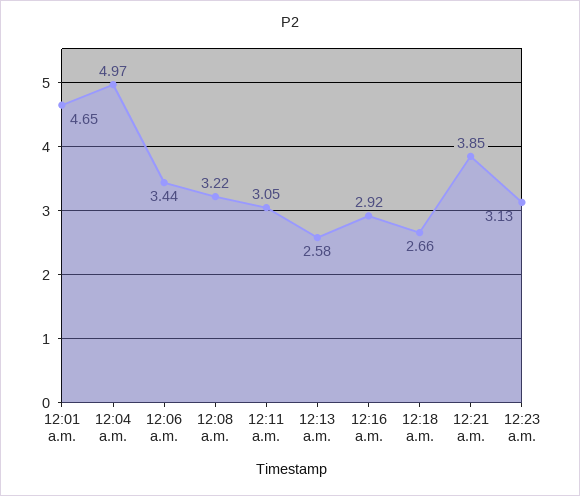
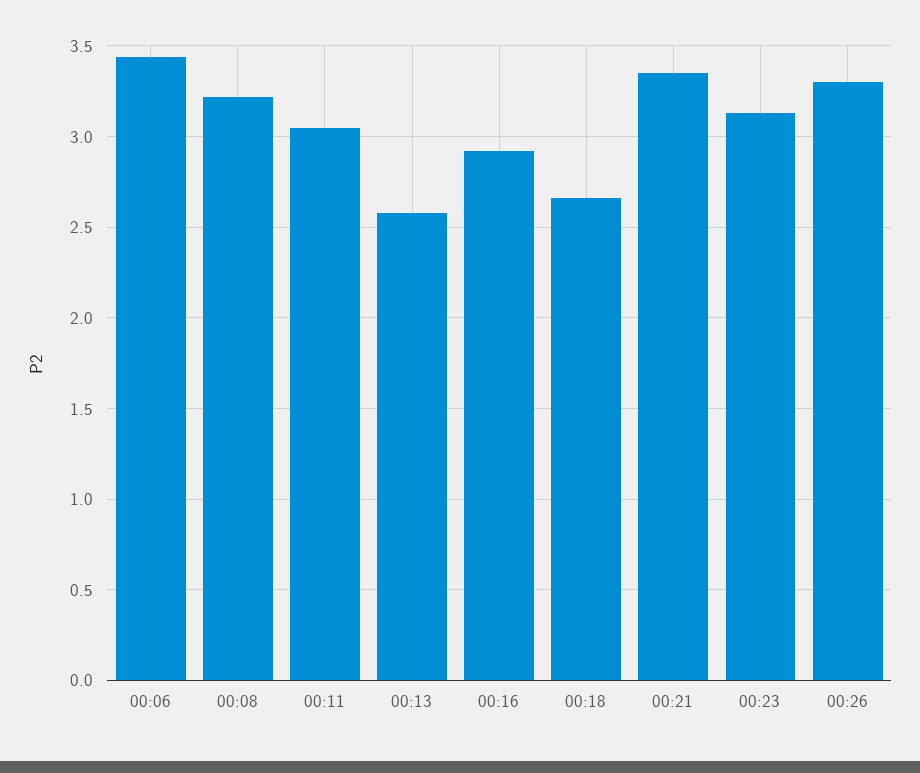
12:01 a.m.: 4.65 -> none
12:04 a.m.: 4.97 -> none
12:21 a.m.: 3.85 -> 3.35
00:26: none -> 3.3

